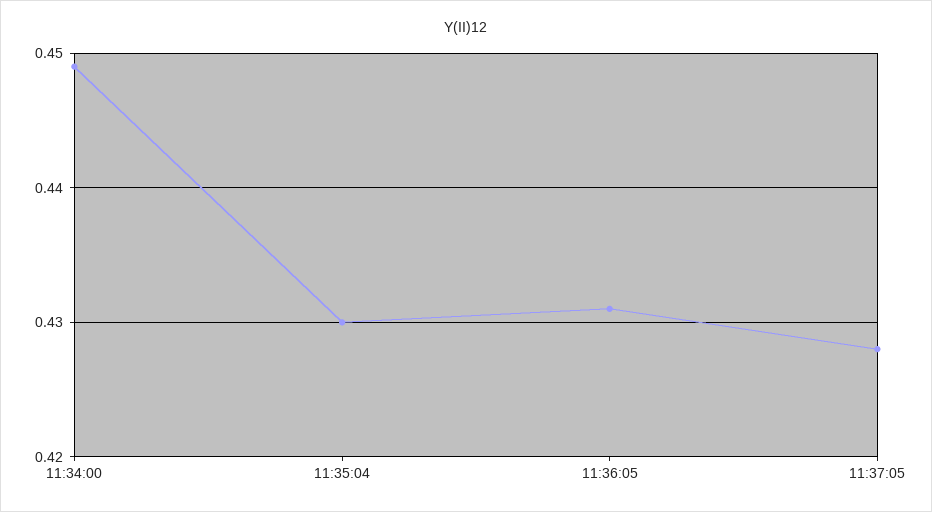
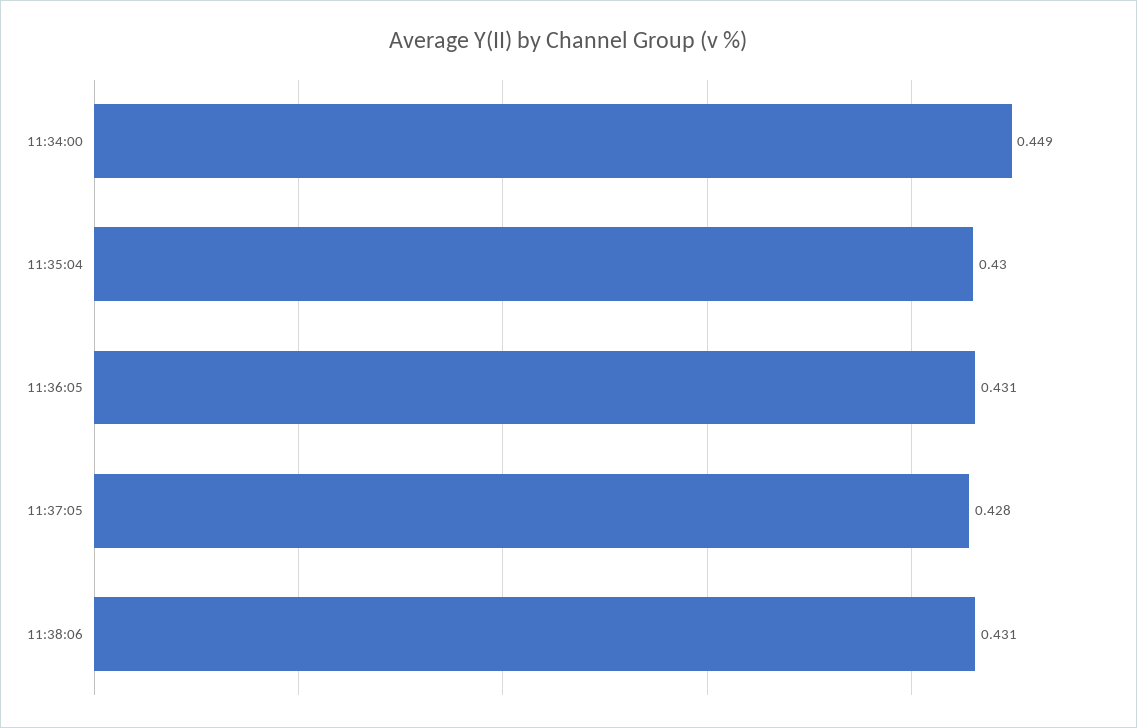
11:38:06: none -> 0.431

